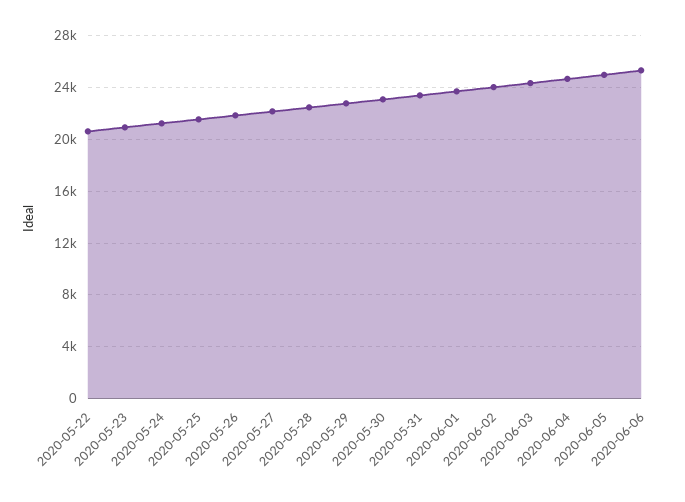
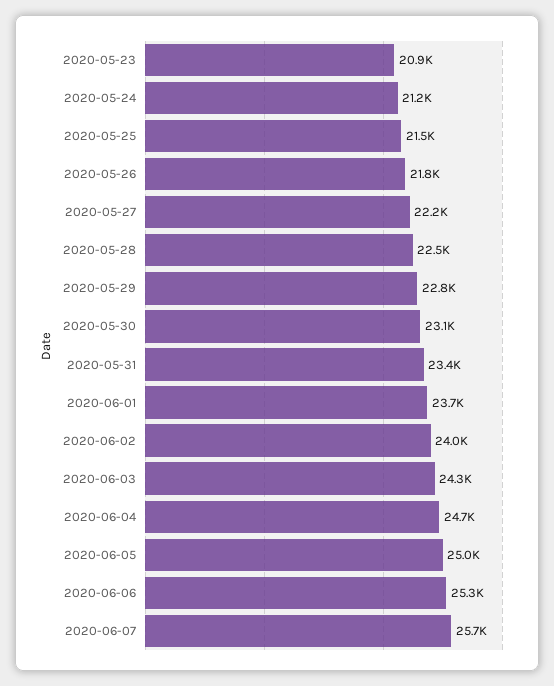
2020-05-22: 20500 -> none
2020-06-07: none -> 25700

